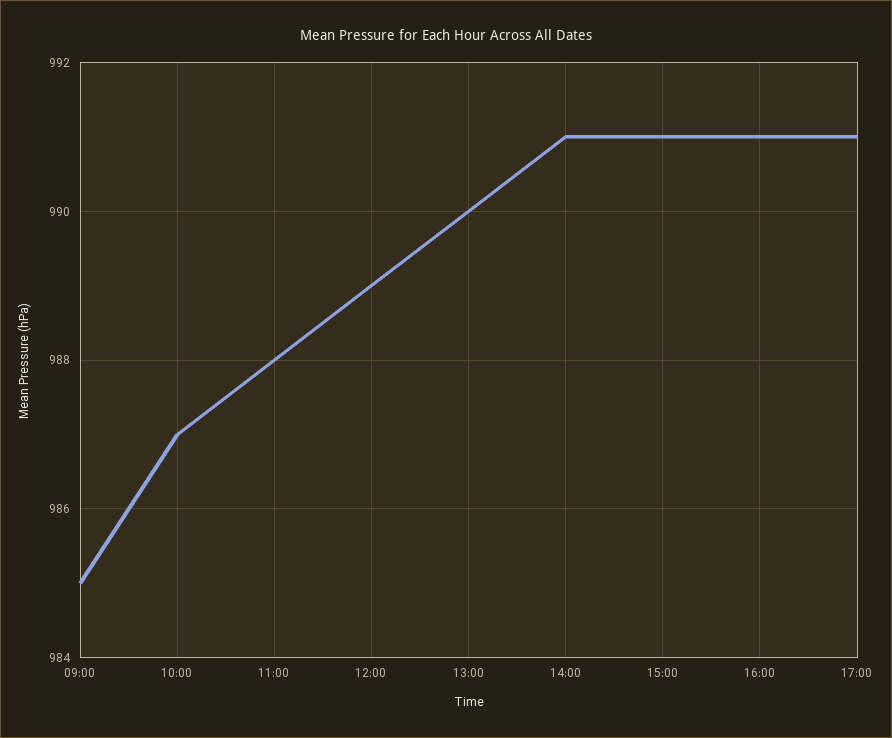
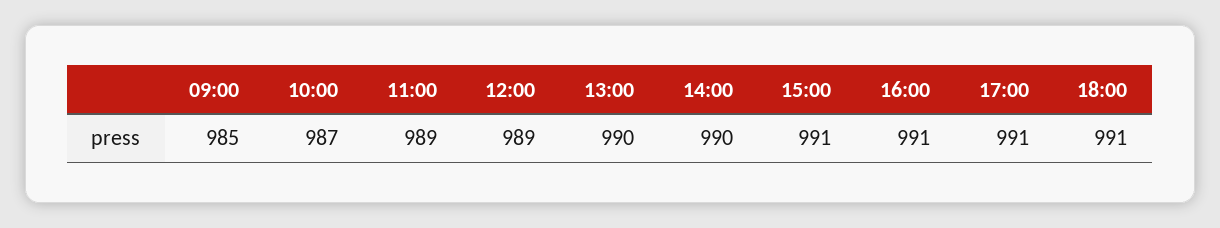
11:00: 988 -> 989
14:00: 991 -> 990
18:00: none -> 991

